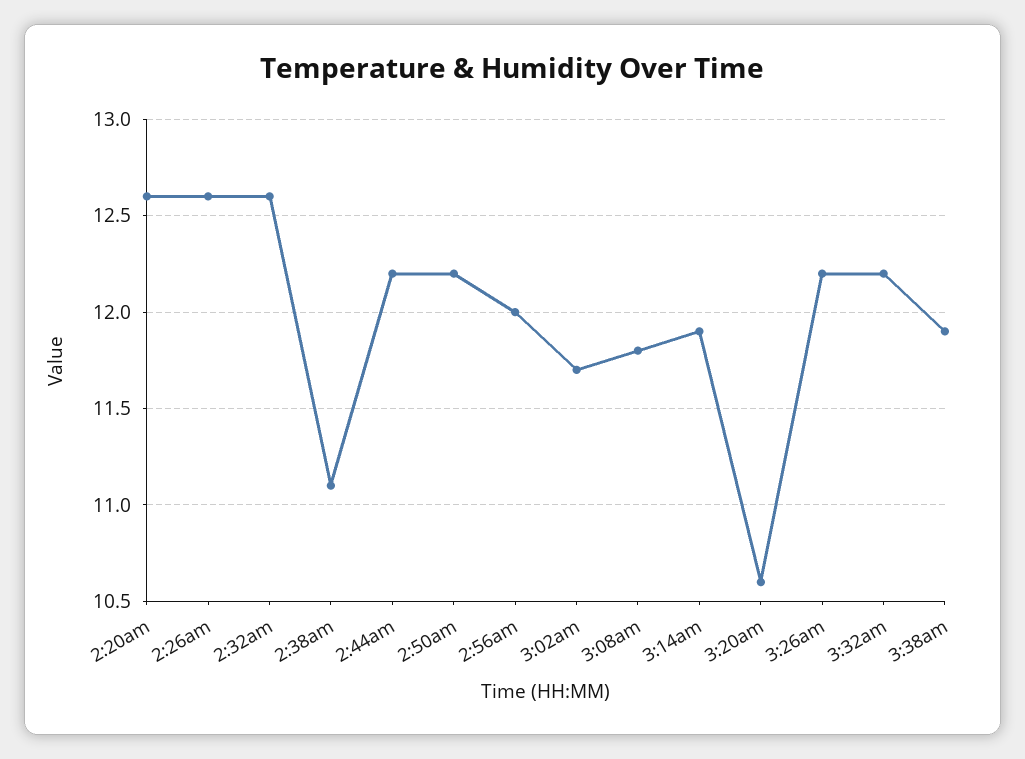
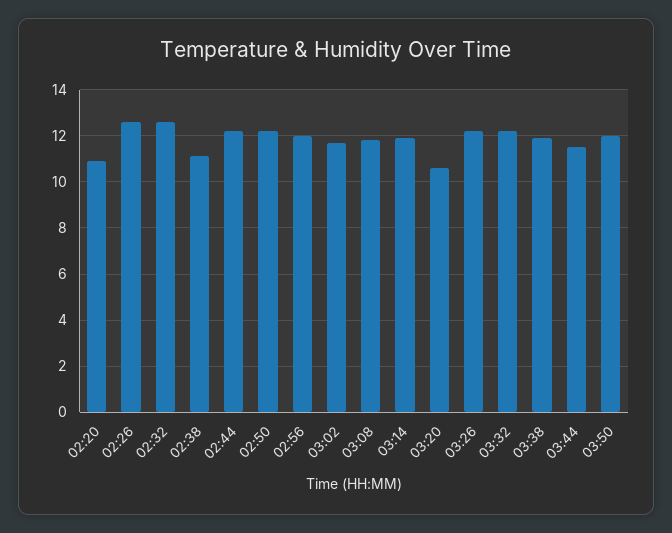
2:20am: 12.6 -> 11
03:44: none -> 11.5
03:50: none -> 12

